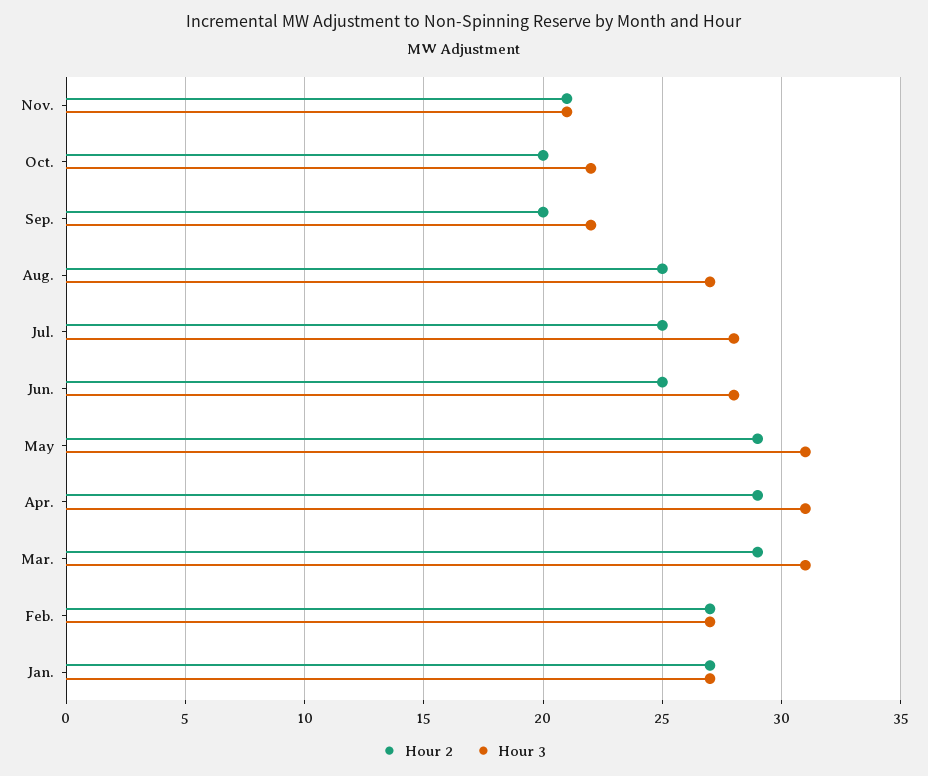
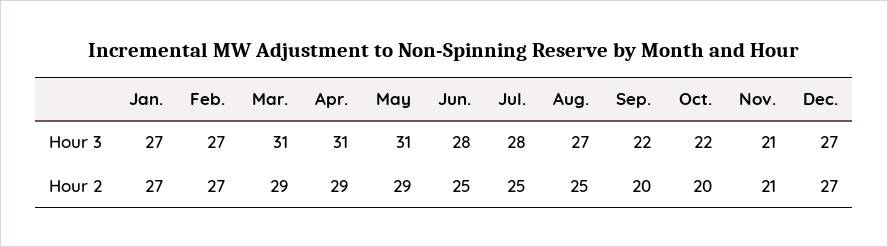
Hour 3, Dec.: none -> 27
Hour 2, Dec.: none -> 27

